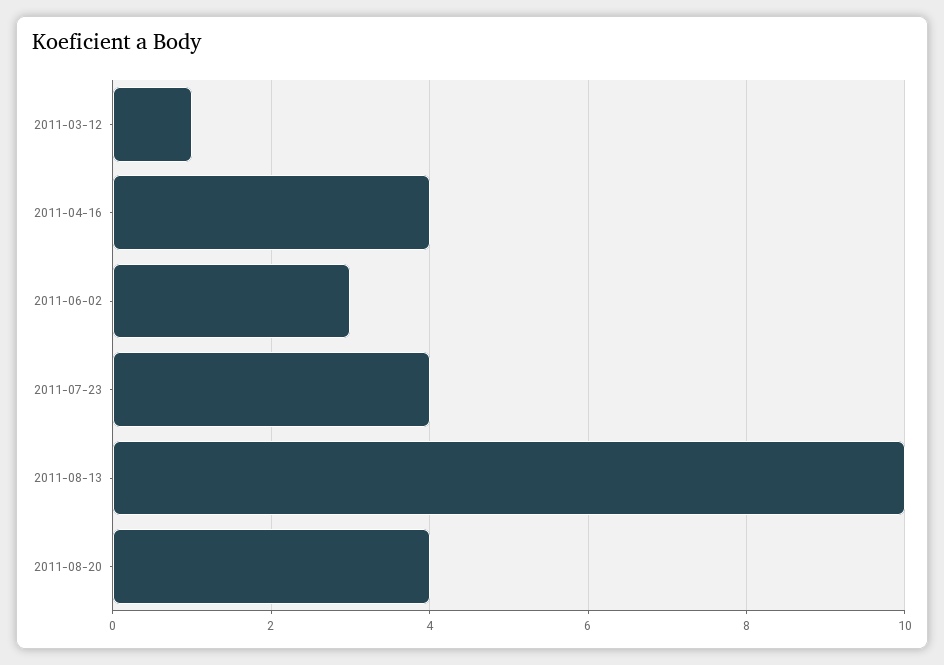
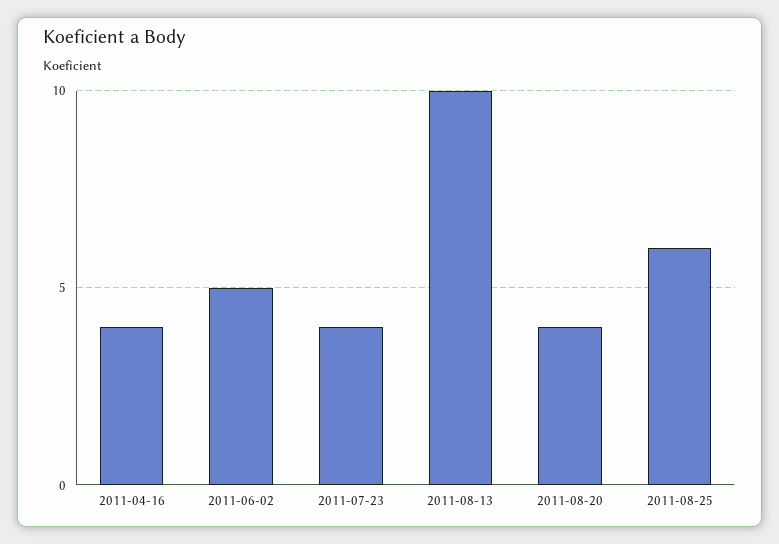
2011-03-12: 1 -> none
2011-06-02: 3 -> 5
2011-08-25: none -> 6

